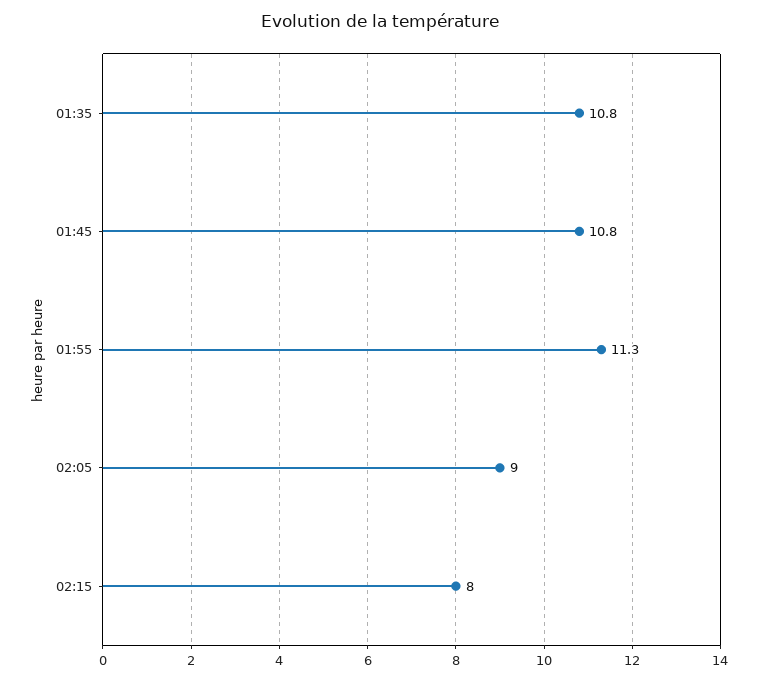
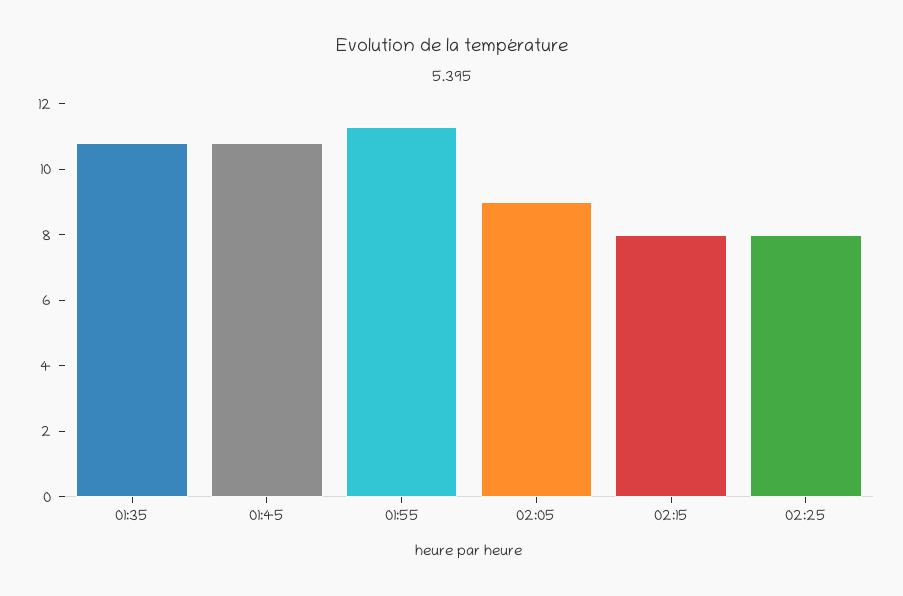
02:25: none -> 8

